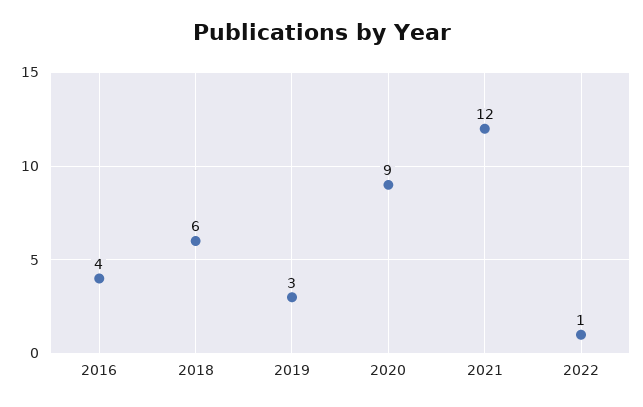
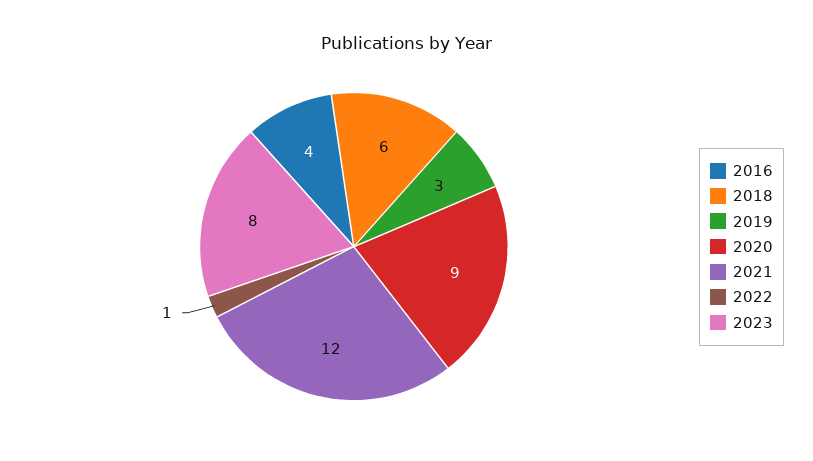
2023: none -> 8

